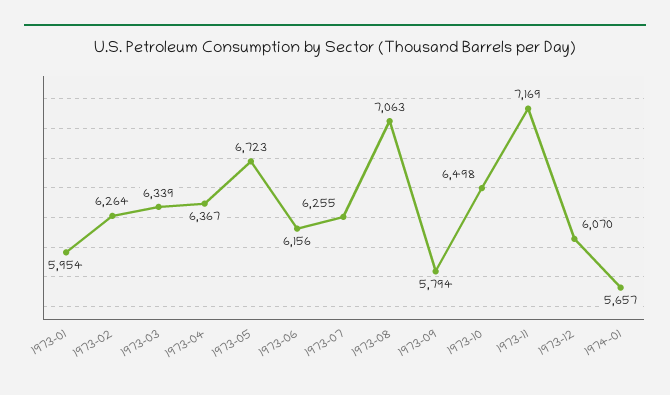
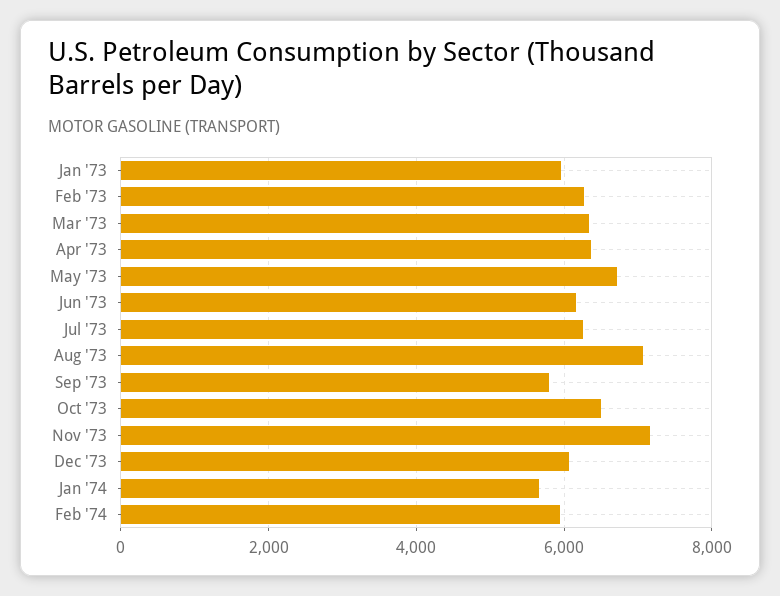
Feb '74: none -> 6000

